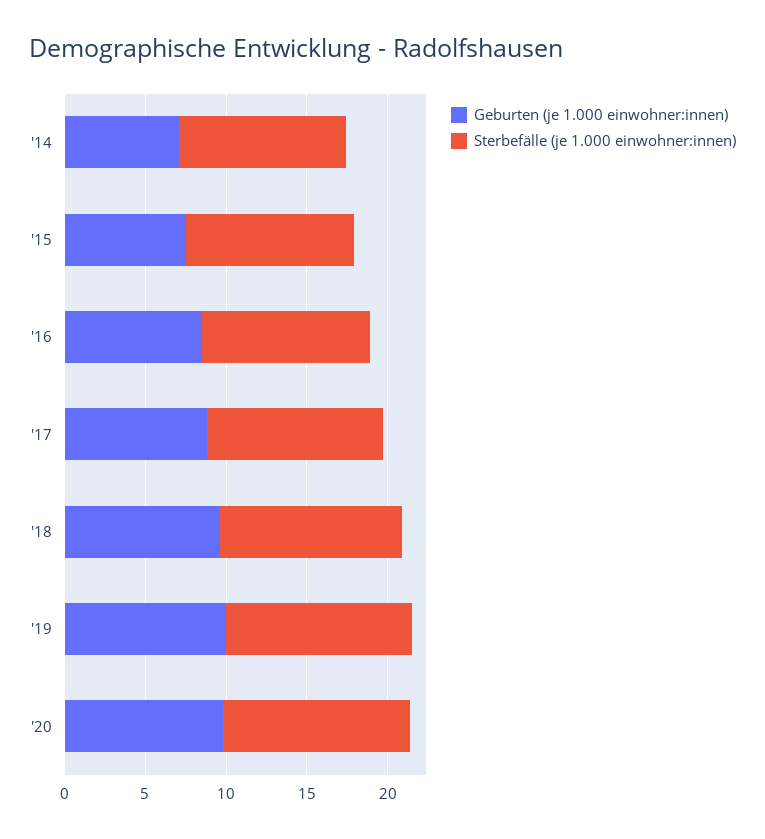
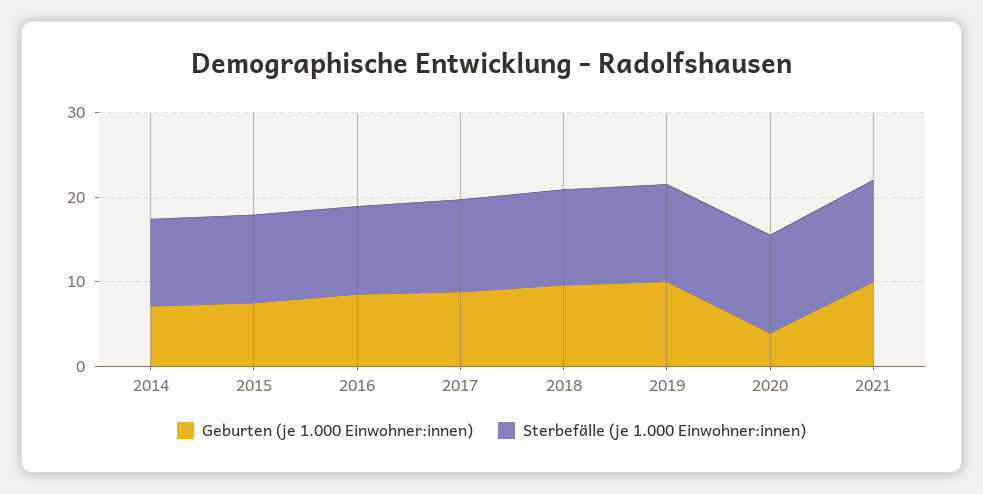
Geburten (je 1.000 einwohner:innen), '20: 10 -> 4
Geburten (je 1.000 einwohner:innen), 2021: none -> 10
Sterbefälle (je 1.000 einwohner:innen), 2021: none -> 12

